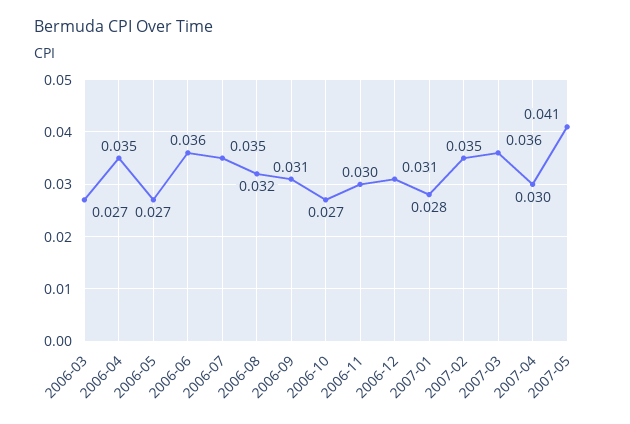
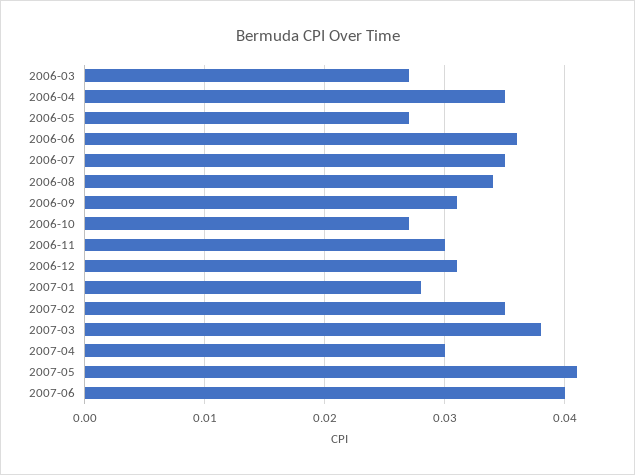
2006-08: 0.032 -> 0.034
2007-03: 0.036 -> 0.038
2007-06: none -> 0.04

